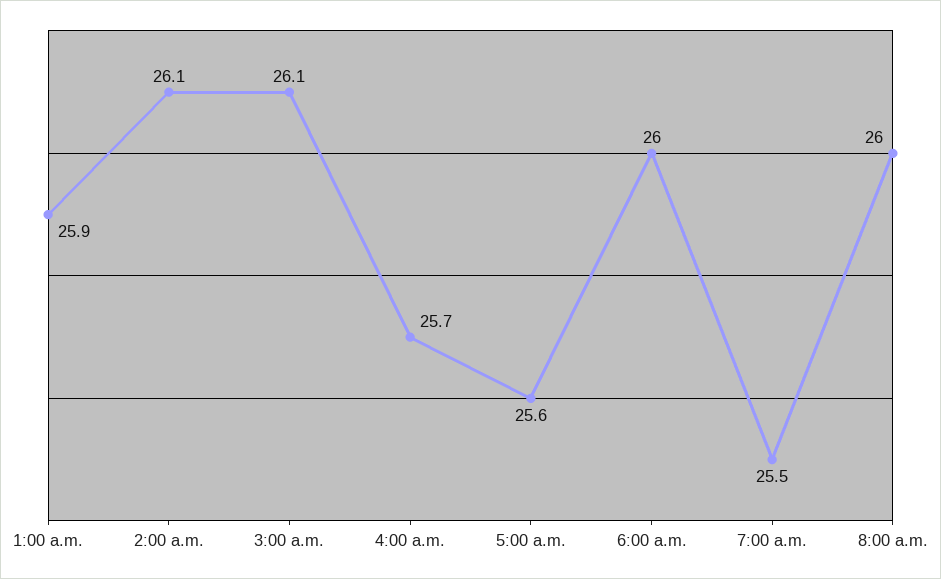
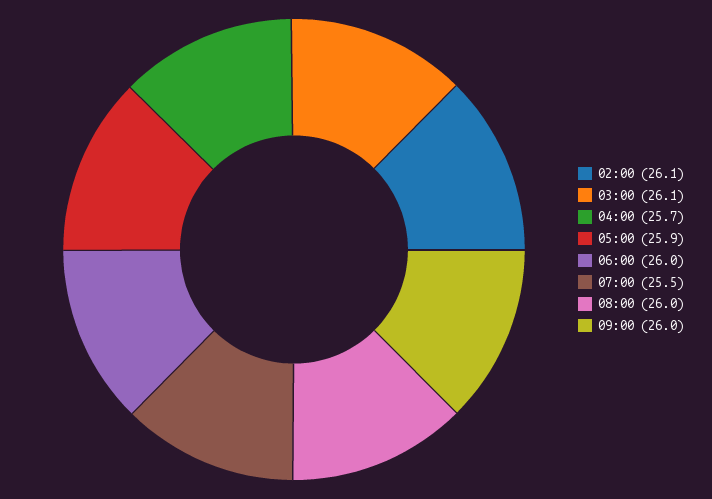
1:00 a.m.: 25.9 -> none
5:00 a.m.: 25.6 -> 25.9
09:00: none -> 26

